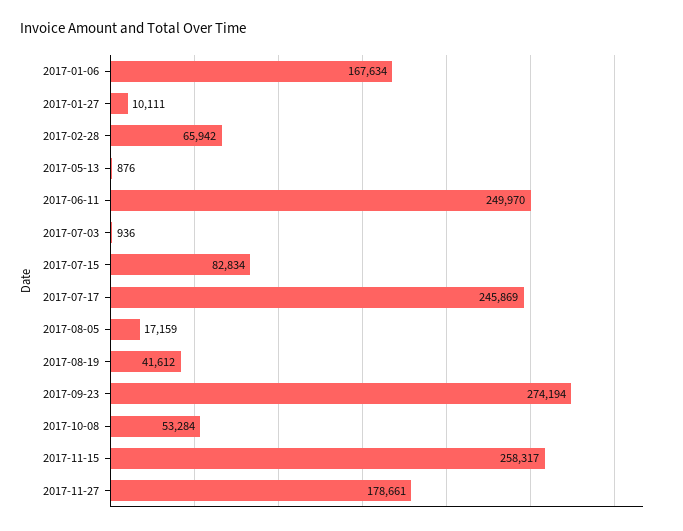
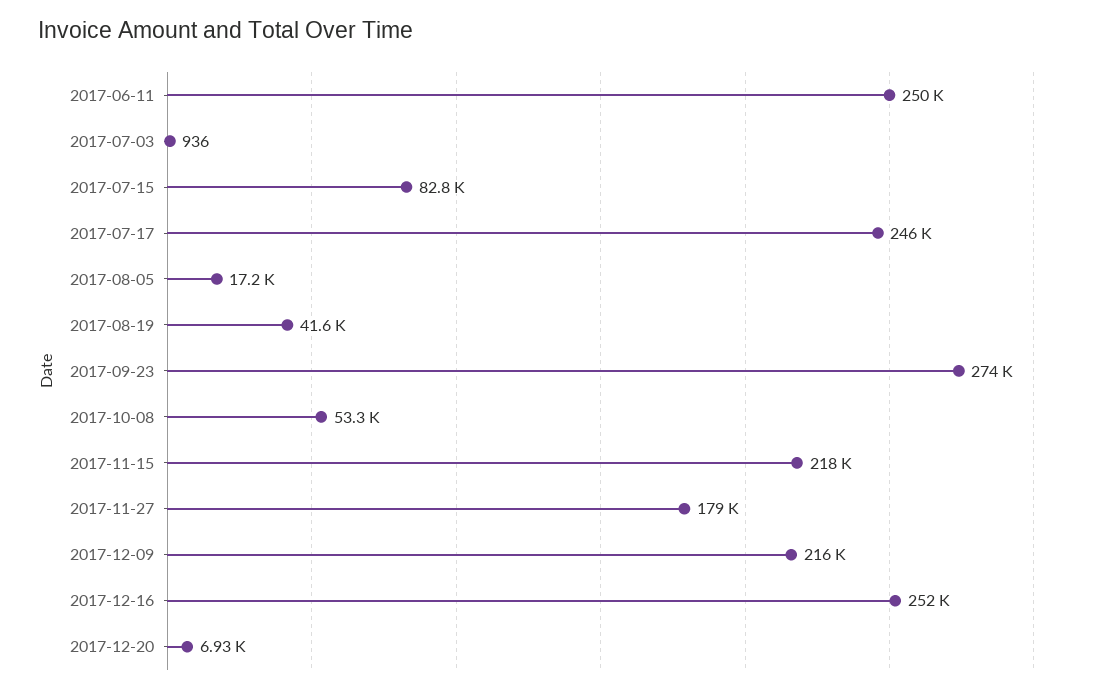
2017-01-06: 167634 -> none
2017-01-27: 10111 -> none
2017-02-28: 65942 -> none
2017-05-13: 876 -> none
2017-11-15: 258317 -> 218000
2017-12-09: none -> 216000
2017-12-16: none -> 252000
2017-12-20: none -> 6930

